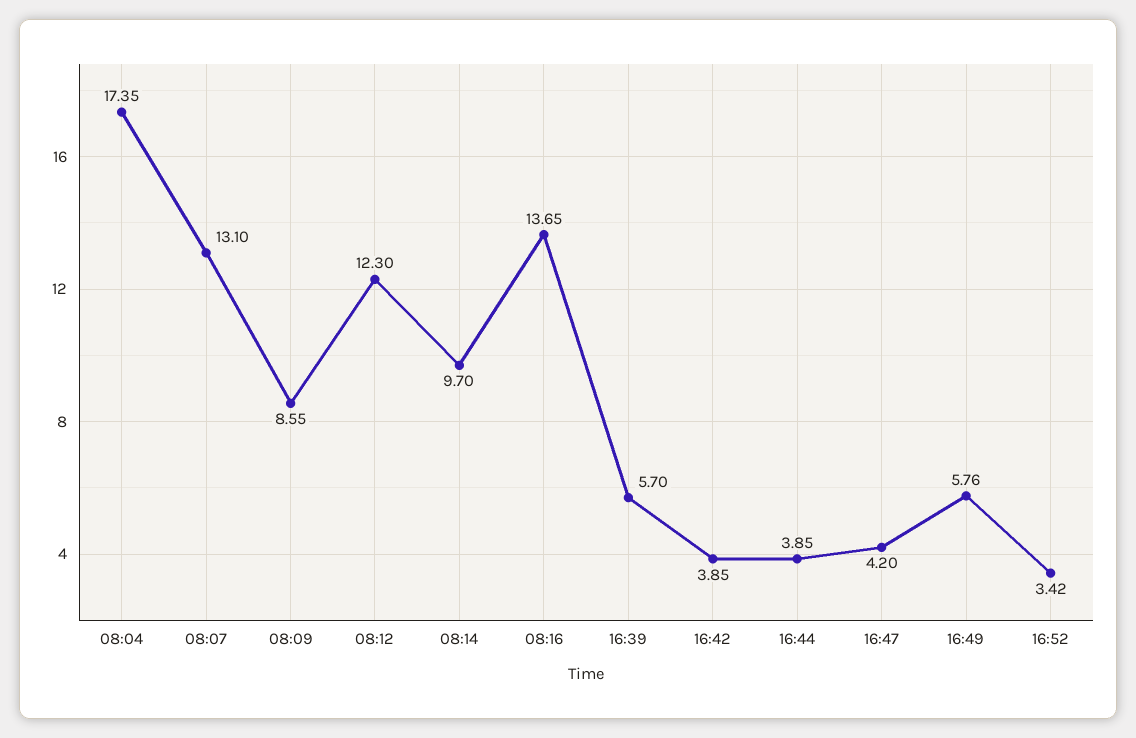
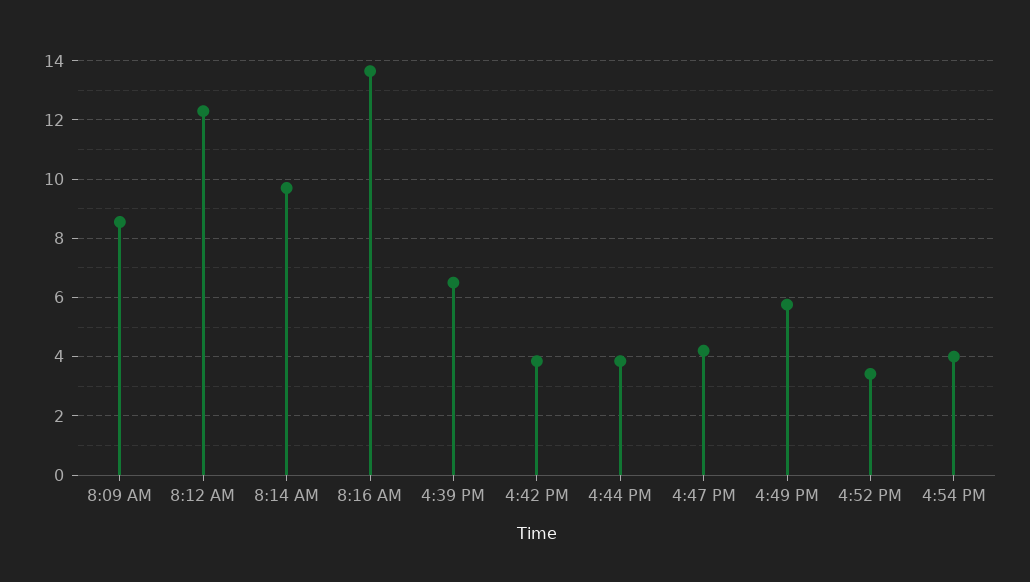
08:04: 17.35 -> none
08:07: 13.1 -> none
16:39: 5.7 -> 6.5
4:54 PM: none -> 4

